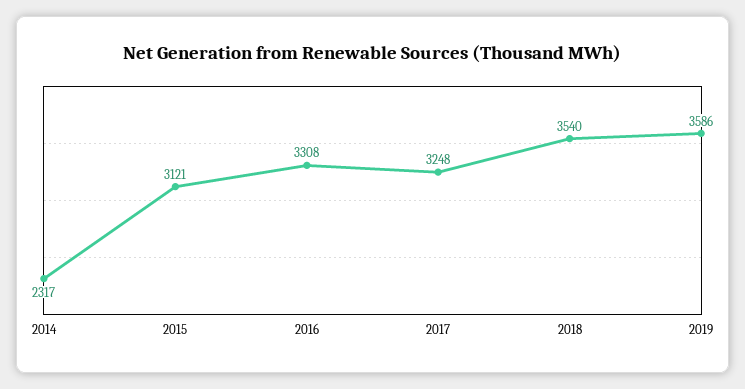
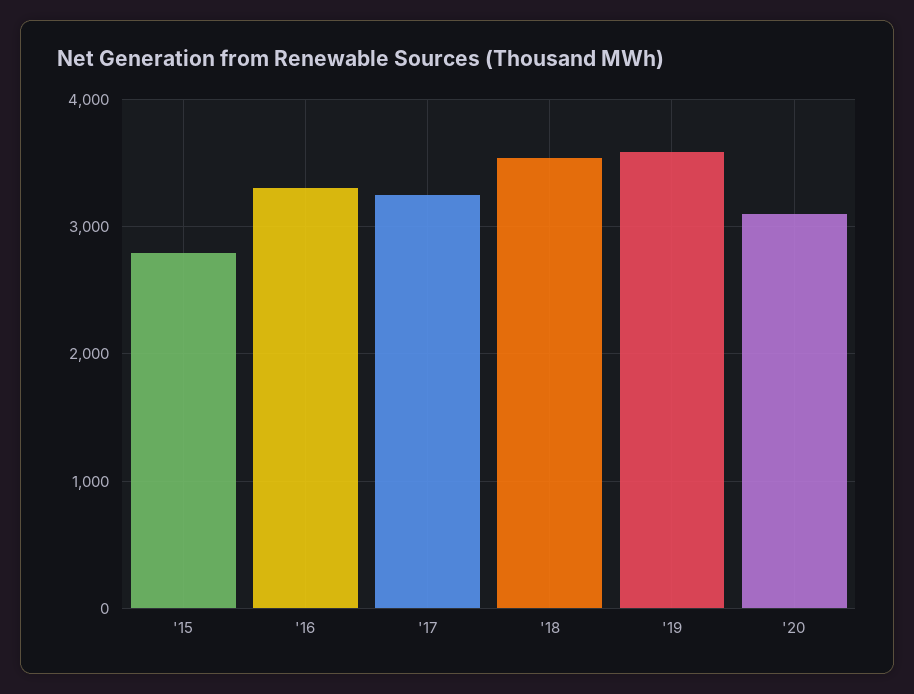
2014: 2317 -> none
2015: 3121 -> 2800
'20: none -> 3100

